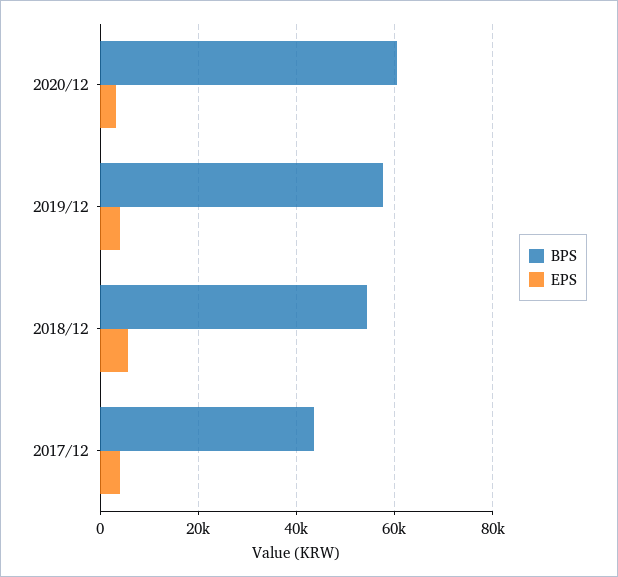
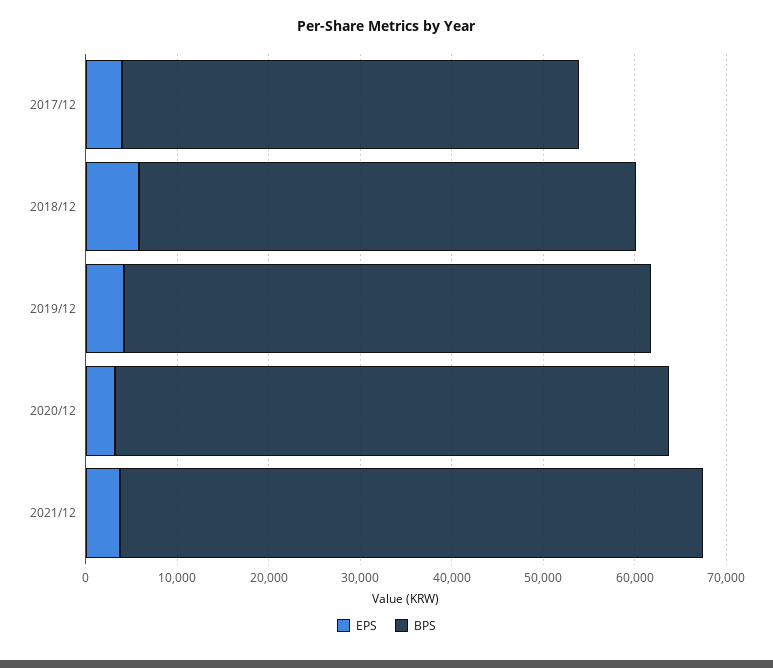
BPS, 2017/12: 44000 -> 50000
EPS, 2021/12: none -> 4000
BPS, 2021/12: none -> 64000

